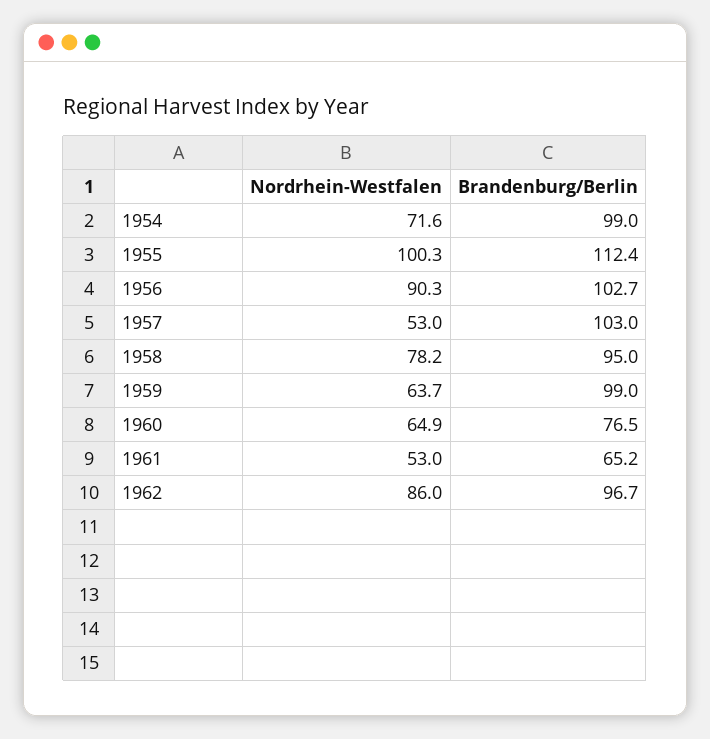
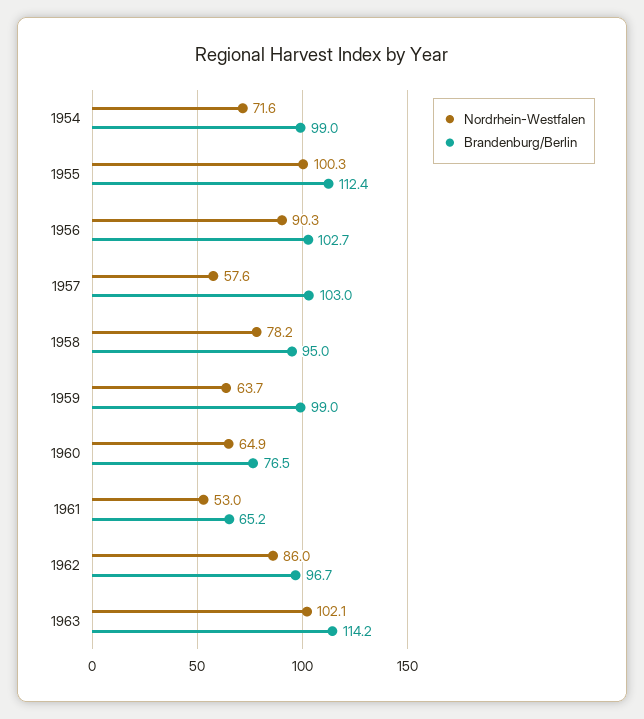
Nordrhein-Westfalen, 1957: 53 -> 57.6
Nordrhein-Westfalen, 1963: none -> 102.1
Brandenburg/Berlin, 1963: none -> 114.2

